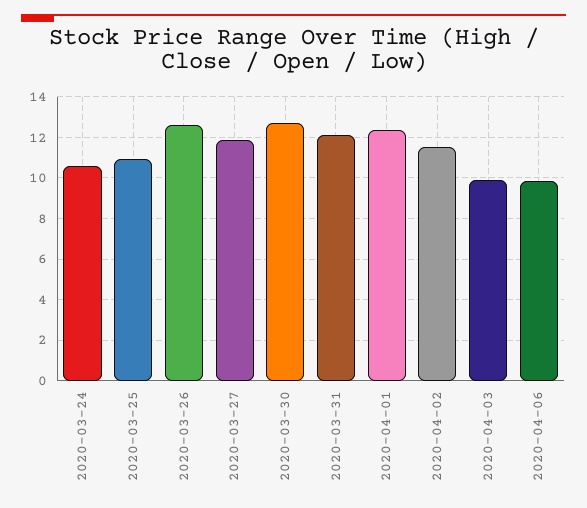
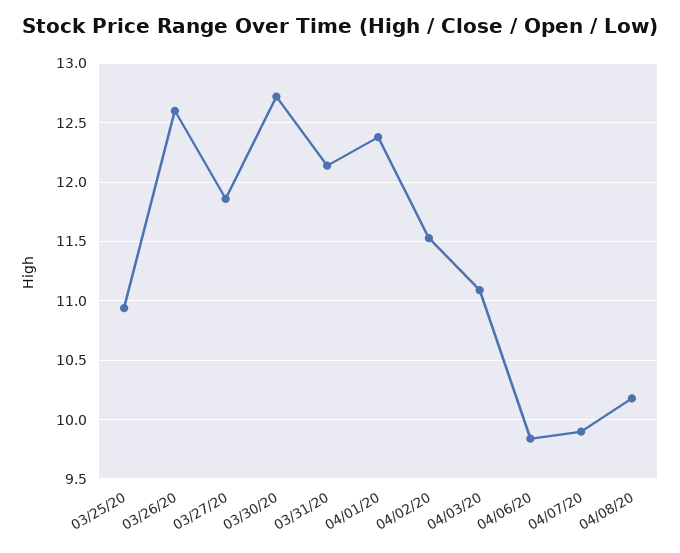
2020-03-24: 10.5 -> none
2020-04-03: 10 -> 11.1
04/07/20: none -> 9.9
04/08/20: none -> 10.2

